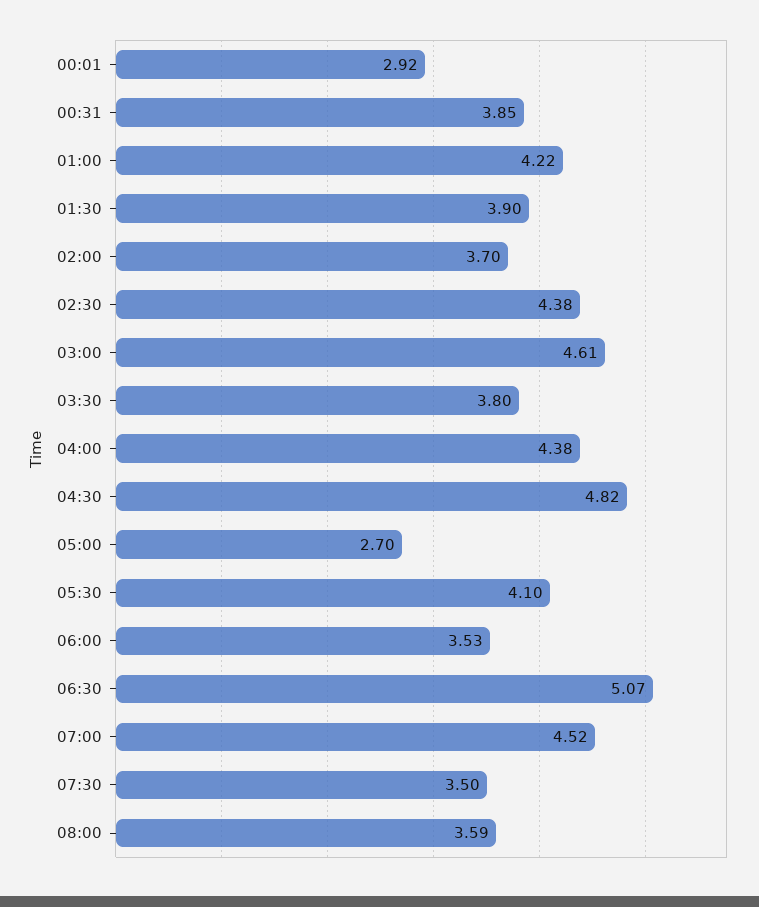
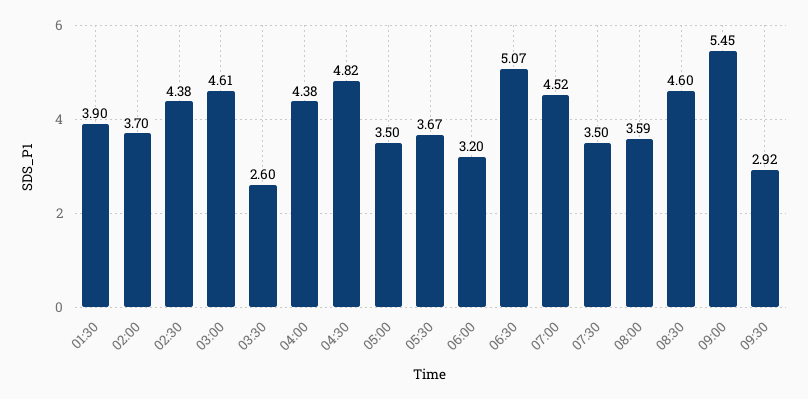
00:01: 2.92 -> none
00:31: 3.85 -> none
01:00: 4.22 -> none
03:30: 3.8 -> 2.6
05:00: 2.7 -> 3.5
05:30: 4.1 -> 3.67
06:00: 3.53 -> 3.2
08:30: none -> 4.6
09:00: none -> 5.45
09:30: none -> 2.92

